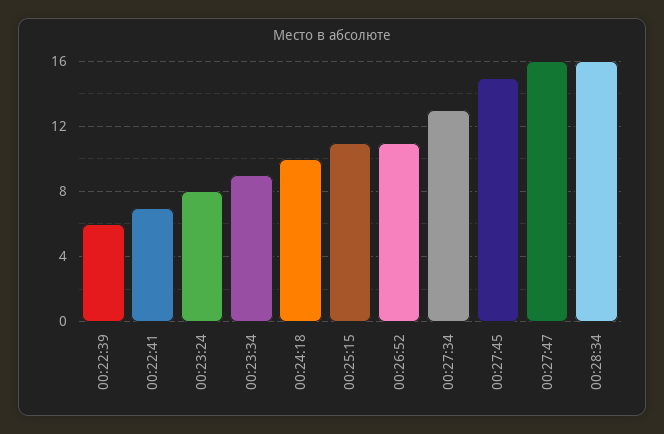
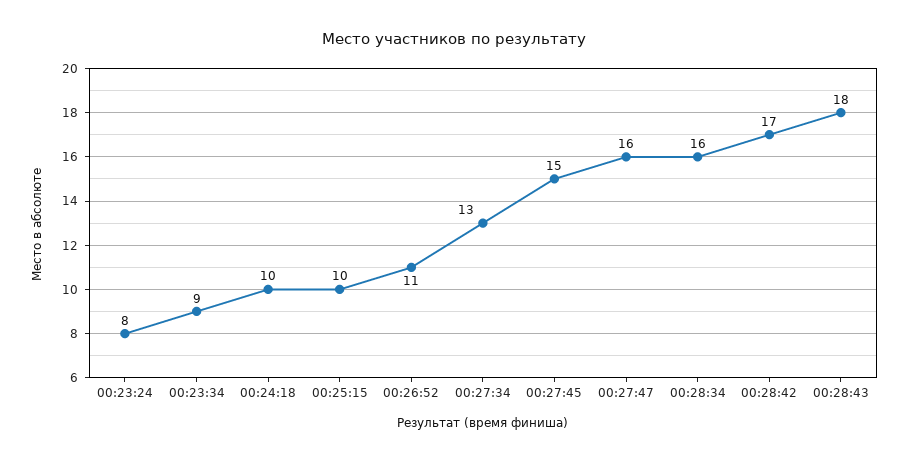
00:22:39: 6 -> none
00:22:41: 7 -> none
00:25:15: 11 -> 10
00:28:42: none -> 17
00:28:43: none -> 18

